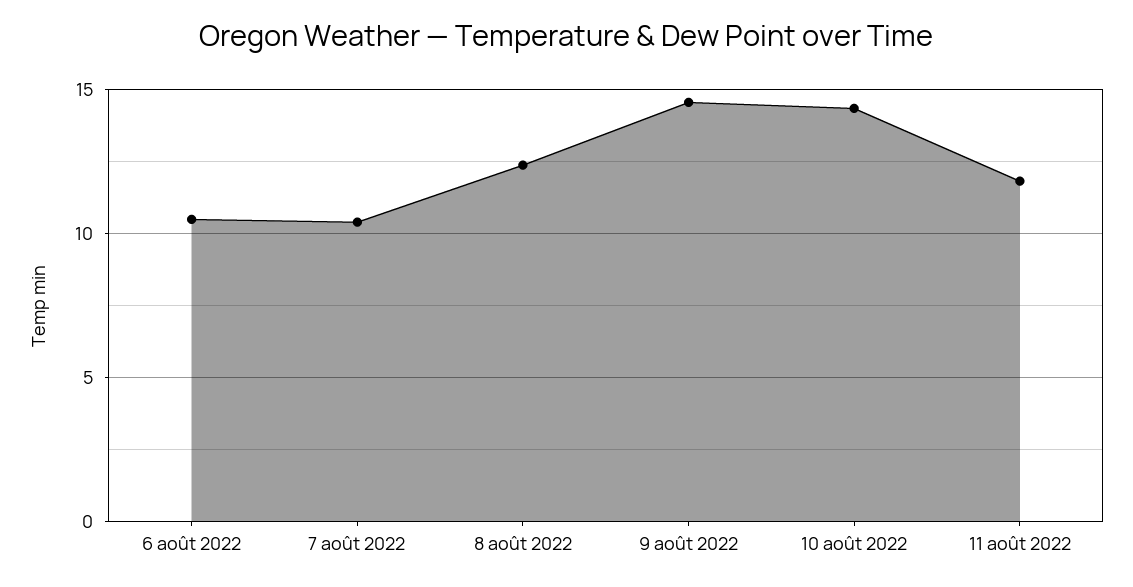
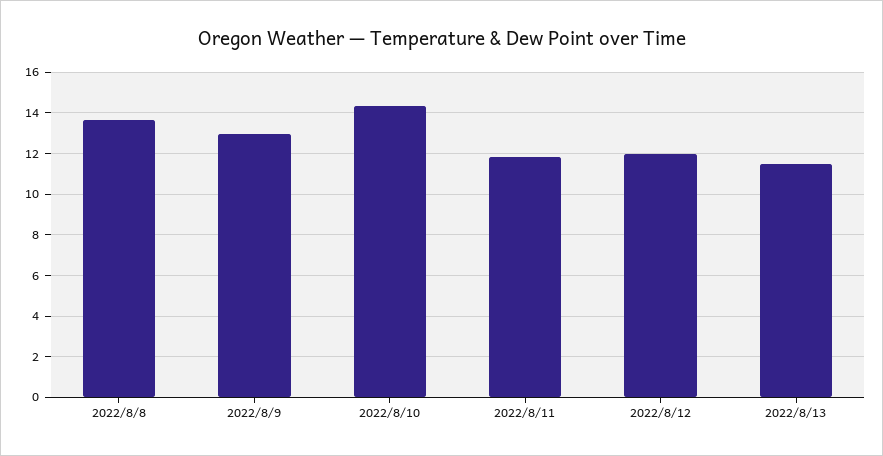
6 août 2022: 10.5 -> none
7 août 2022: 10.5 -> none
8 août 2022: 12.5 -> 13.5
9 août 2022: 14.5 -> 13
2022/8/12: none -> 12
2022/8/13: none -> 11.5

